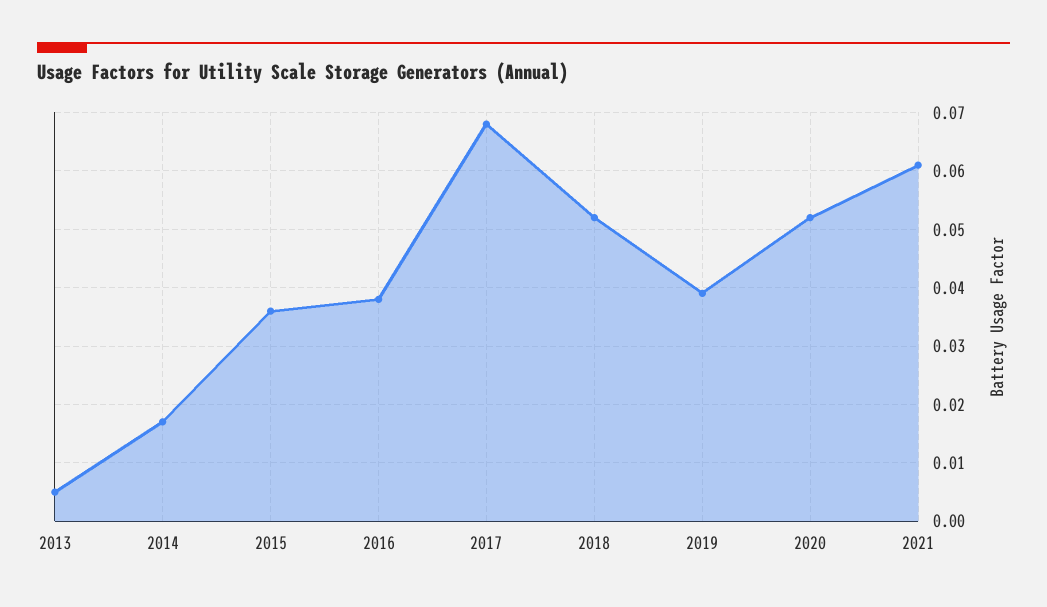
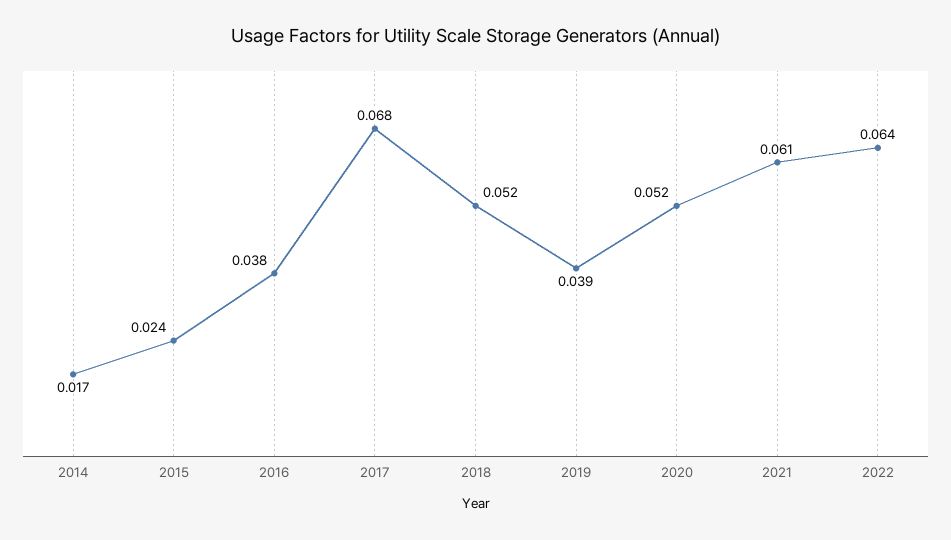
2013: 0.005 -> none
2015: 0.035 -> 0.024
2022: none -> 0.064

